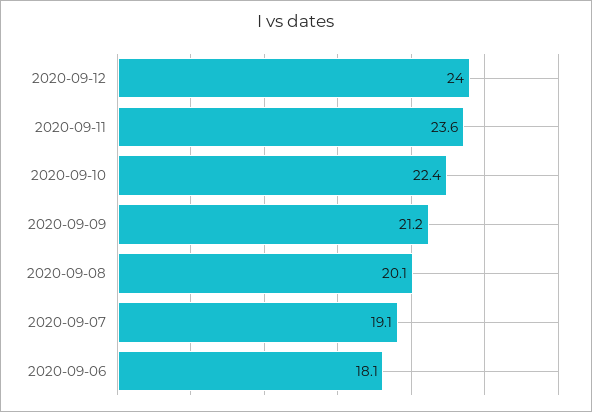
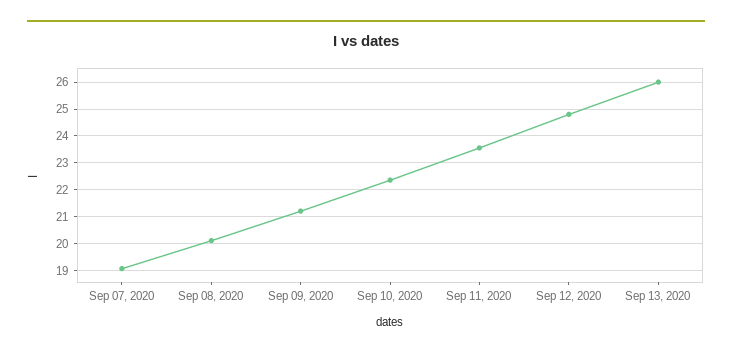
2020-09-12: 24 -> 24.75
2020-09-06: 18.1 -> none
Sep 13, 2020: none -> 26

